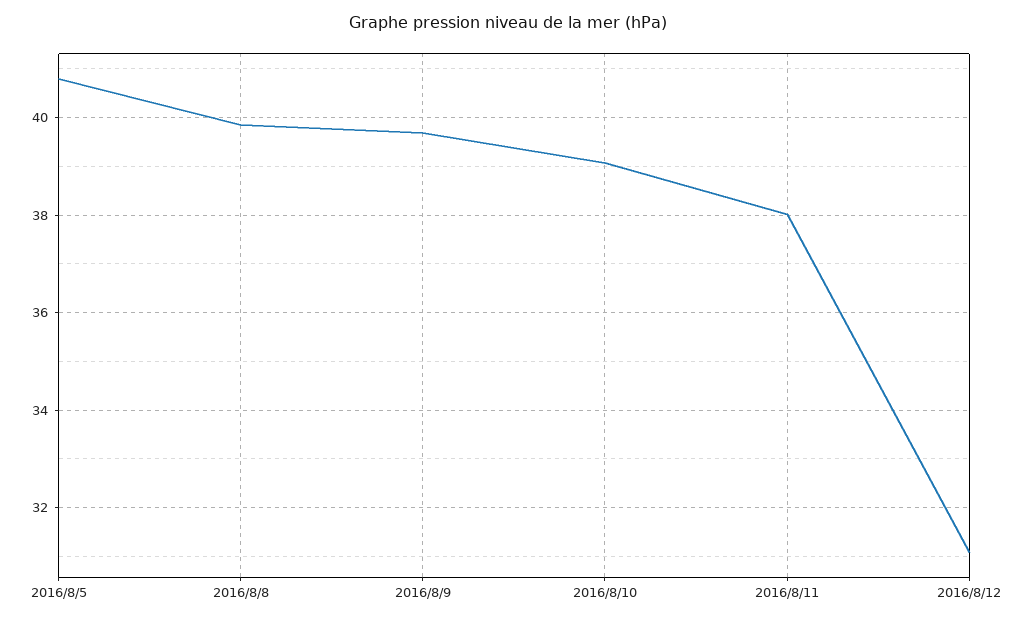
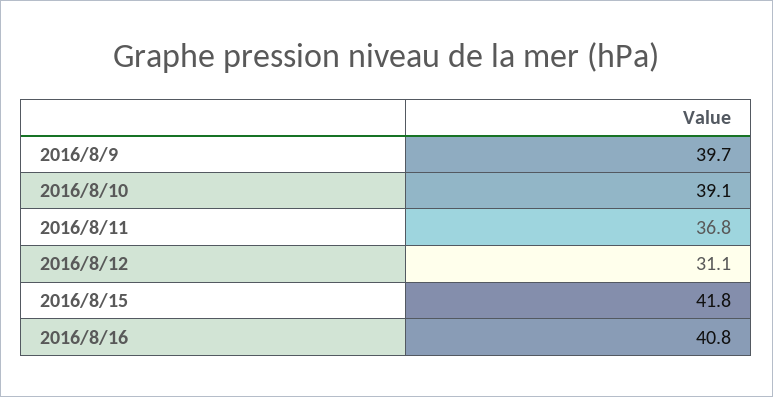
2016/8/5: 40.8 -> none
2016/8/8: 39.8 -> none
2016/8/11: 38 -> 36.8
2016/8/15: none -> 41.8
2016/8/16: none -> 40.8

